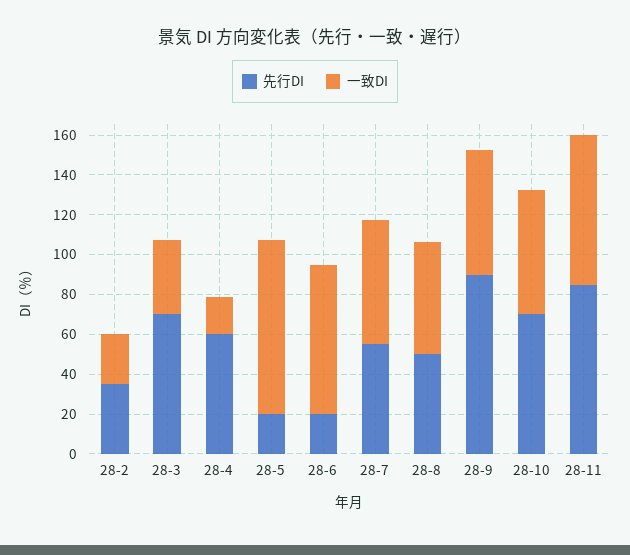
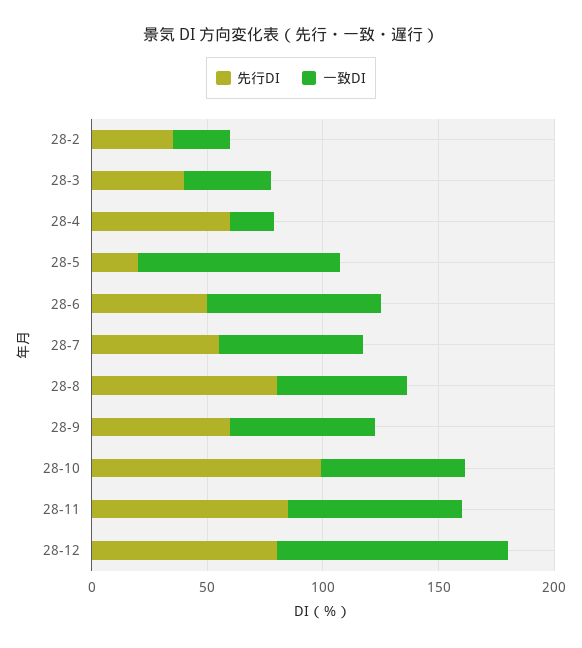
先行DI, 28-3: 70 -> 40
先行DI, 28-6: 20 -> 50
先行DI, 28-8: 50 -> 80
先行DI, 28-9: 90 -> 60
先行DI, 28-10: 70 -> 100
先行DI, 28-12: none -> 80
一致DI, 28-12: none -> 100

